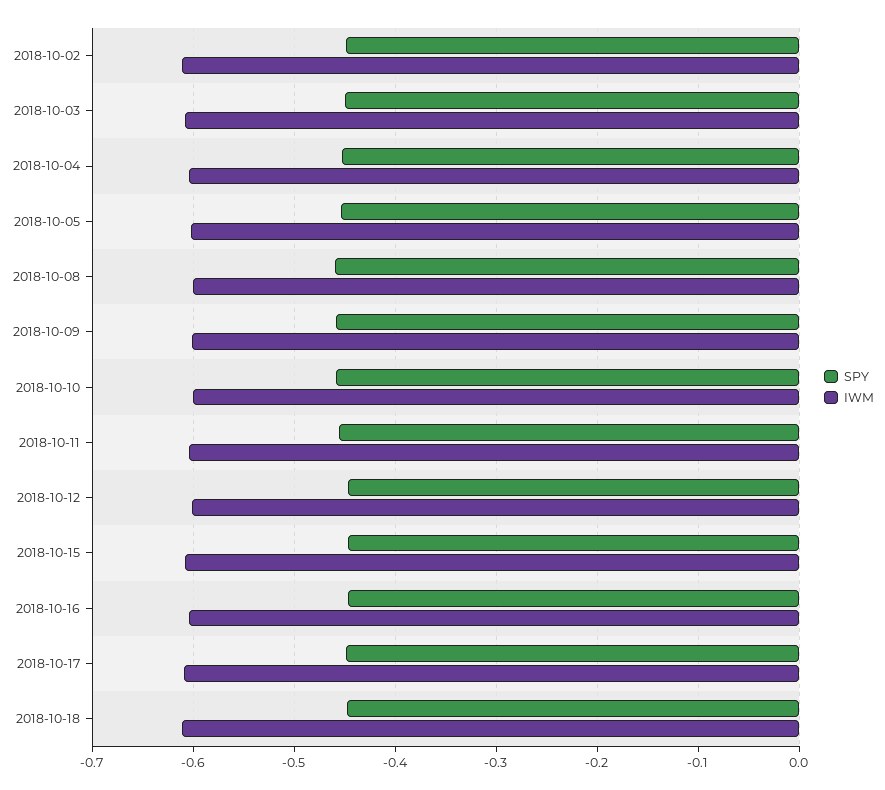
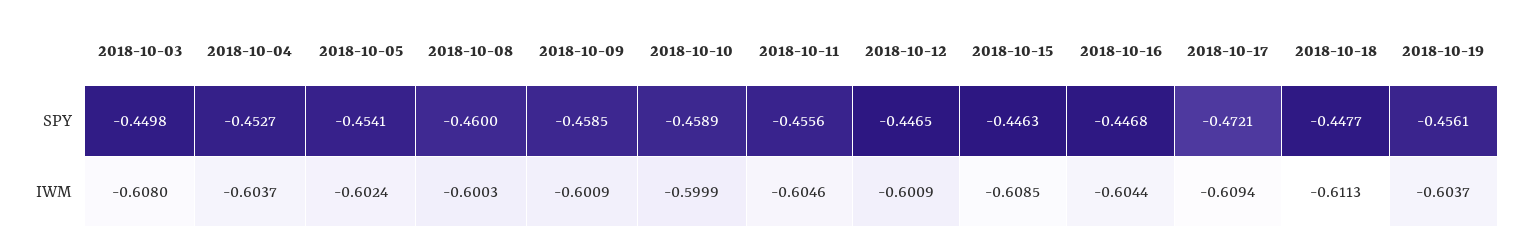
SPY, 2018-10-02: -0.45 -> none
IWM, 2018-10-02: -0.61 -> none
SPY, 2018-10-17: -0.45 -> -0.4721
SPY, 2018-10-19: none -> -0.4561
IWM, 2018-10-19: none -> -0.6037

